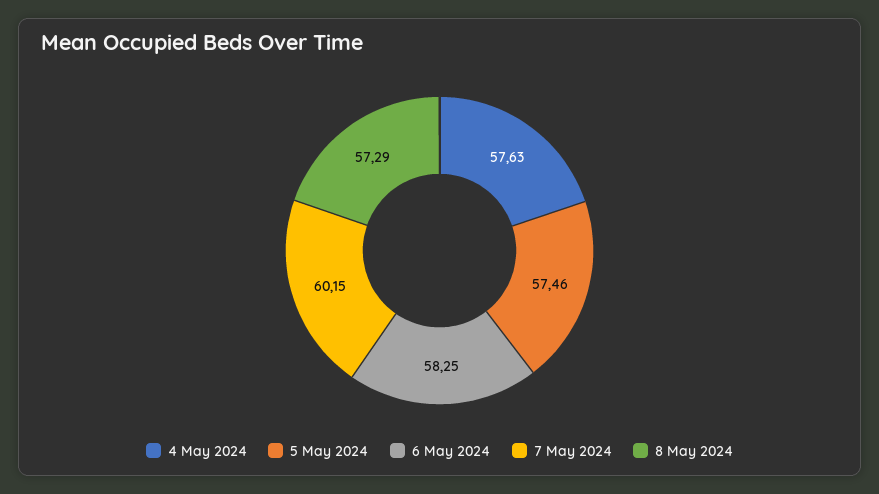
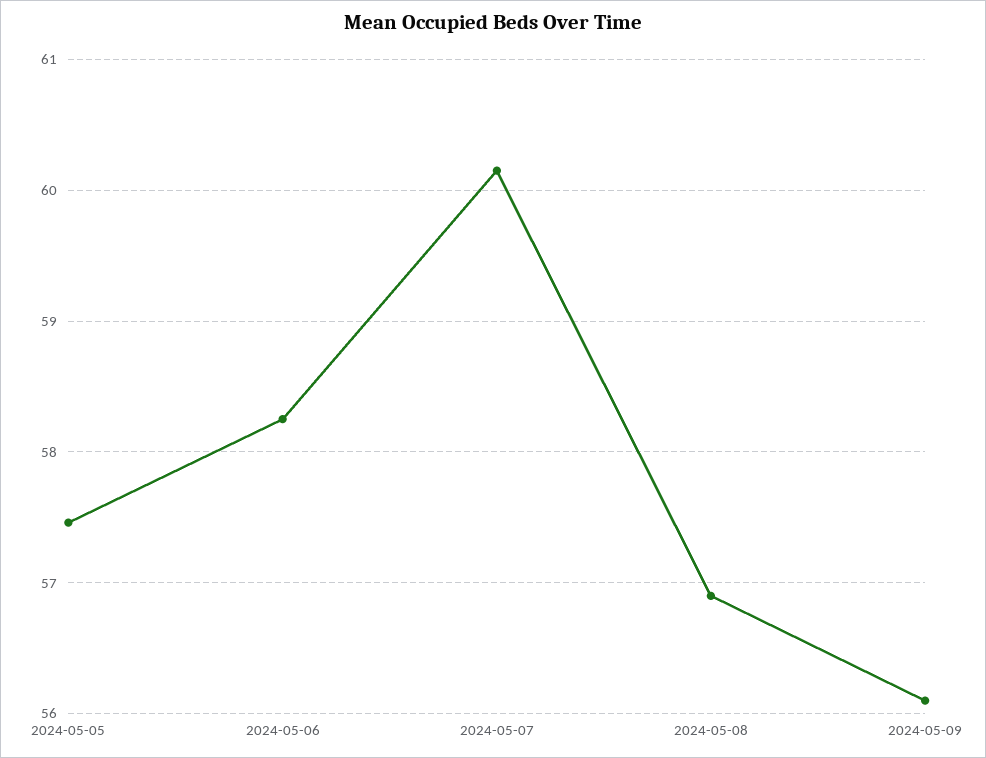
4 May 2024: 57.63 -> none
8 May 2024: 57.29 -> 56.9
2024-05-09: none -> 56.1

